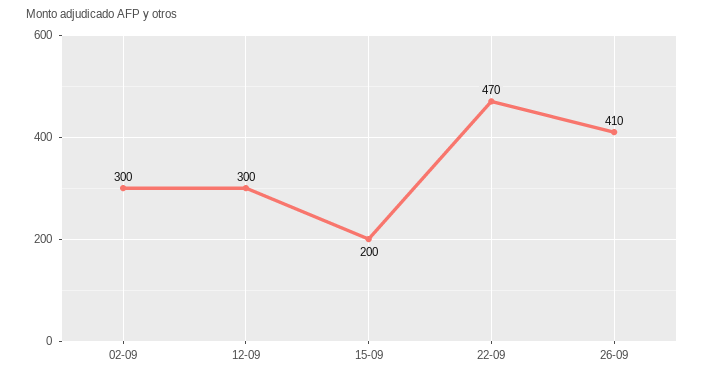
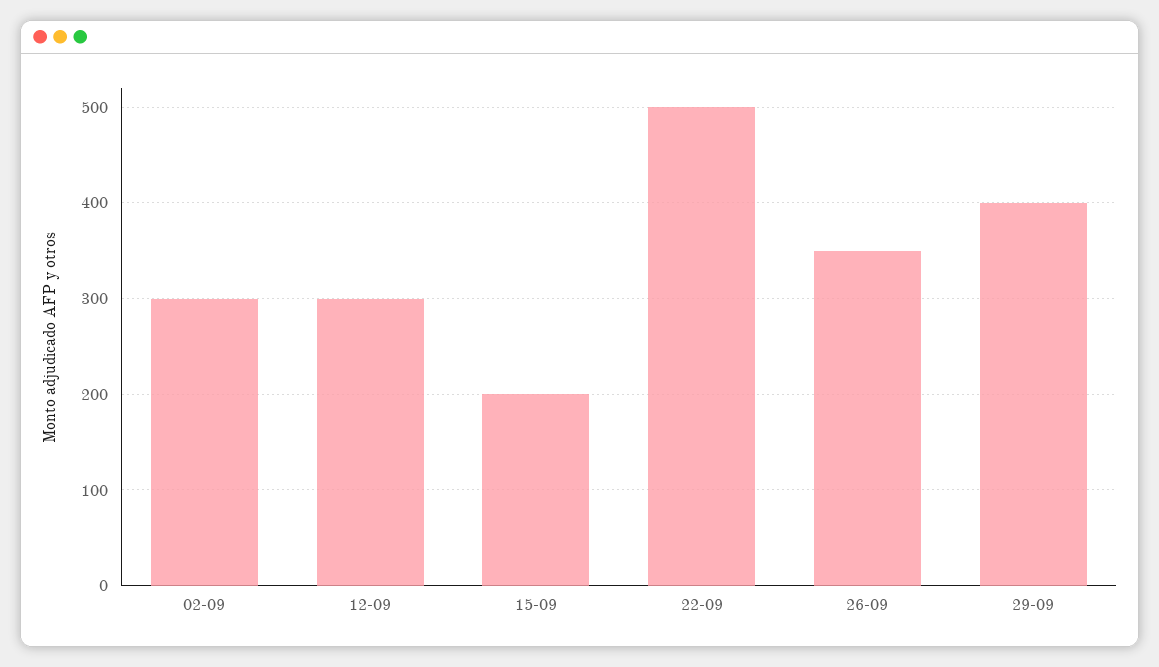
22-09: 470 -> 500
26-09: 410 -> 350
29-09: none -> 400

